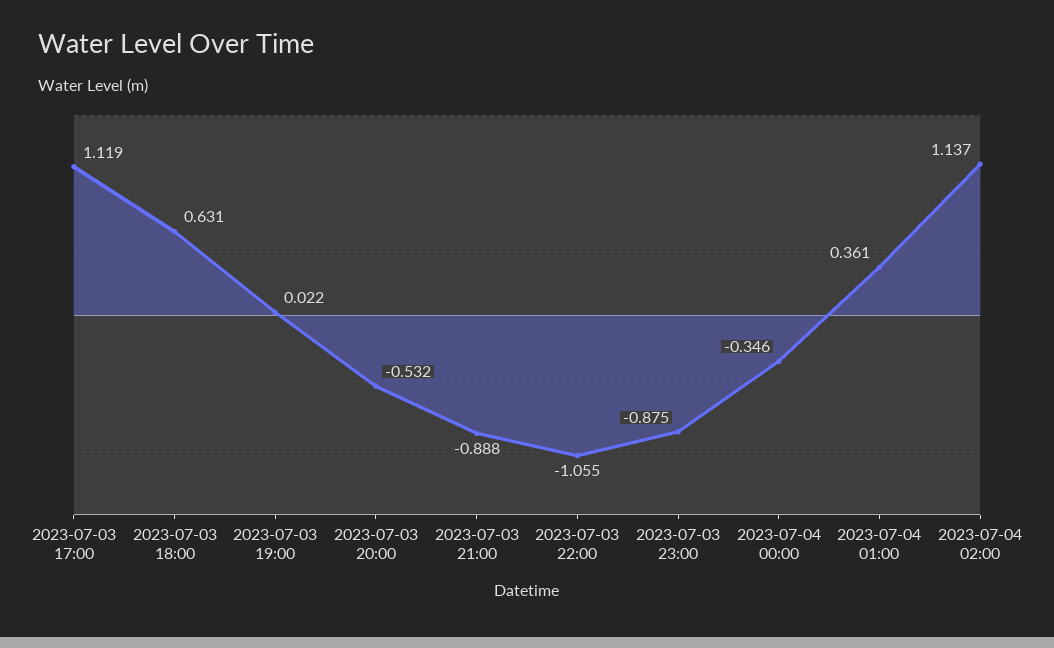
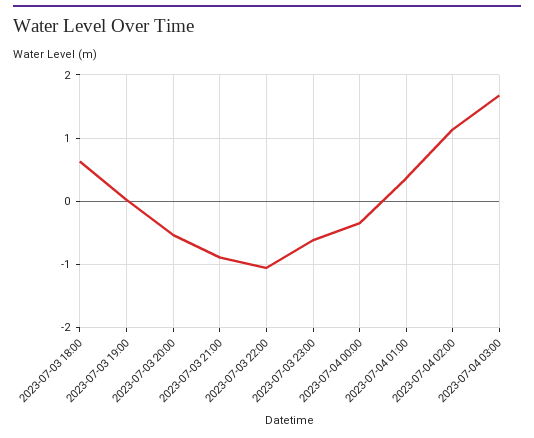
2023-07-03 17:00: 1.119 -> none
2023-07-03 23:00: -0.875 -> -0.6
2023-07-04 03:00: none -> 1.7

